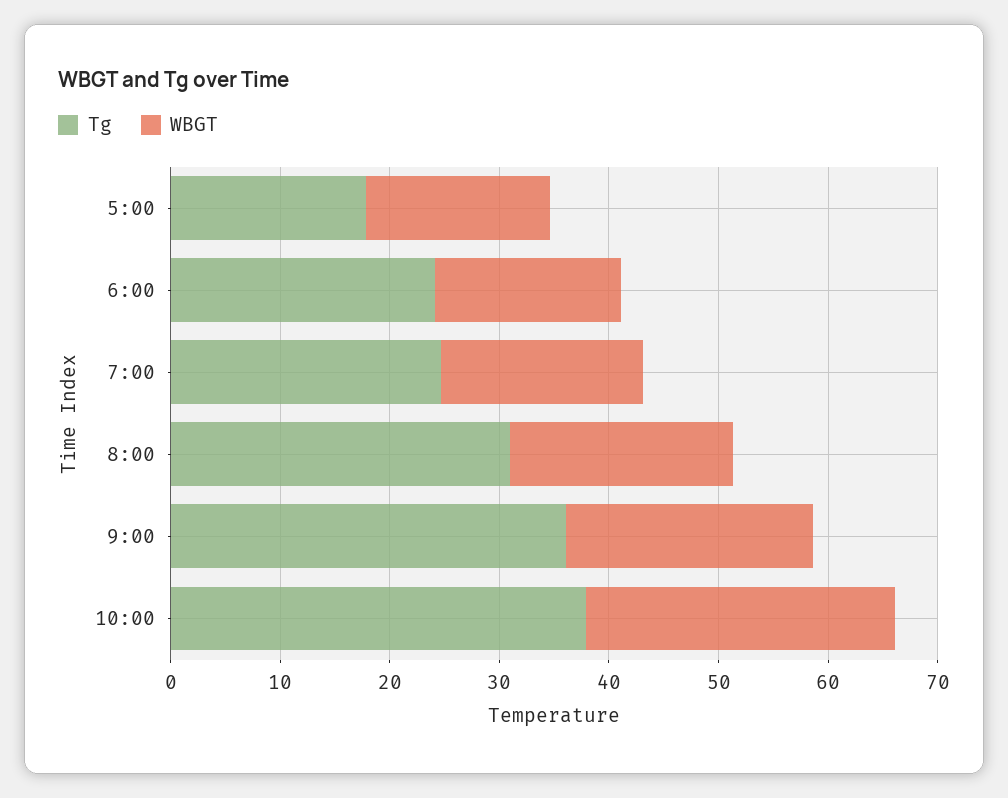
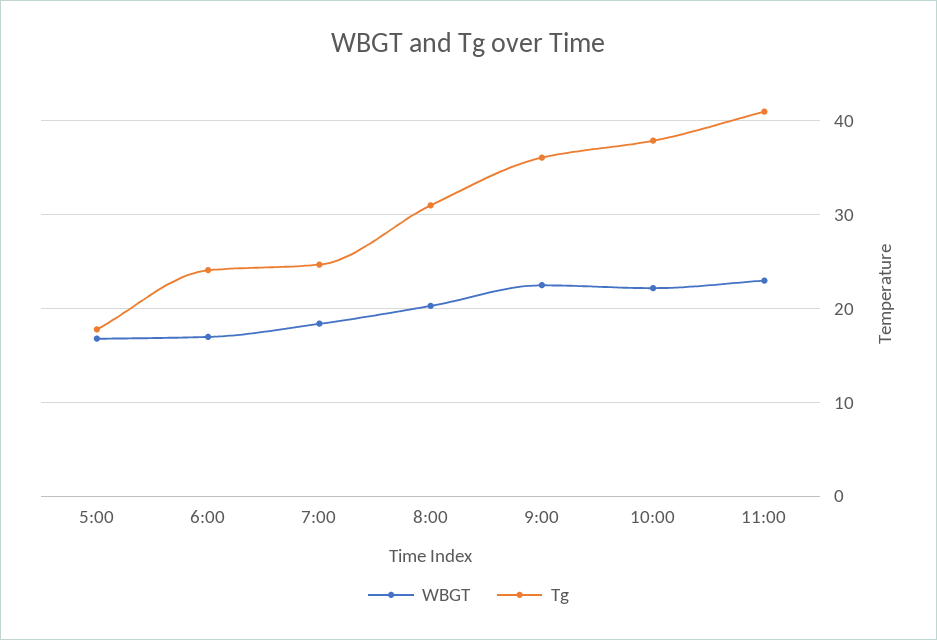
WBGT, 10:00: 28 -> 22
WBGT, 11:00: none -> 23
Tg, 11:00: none -> 41

